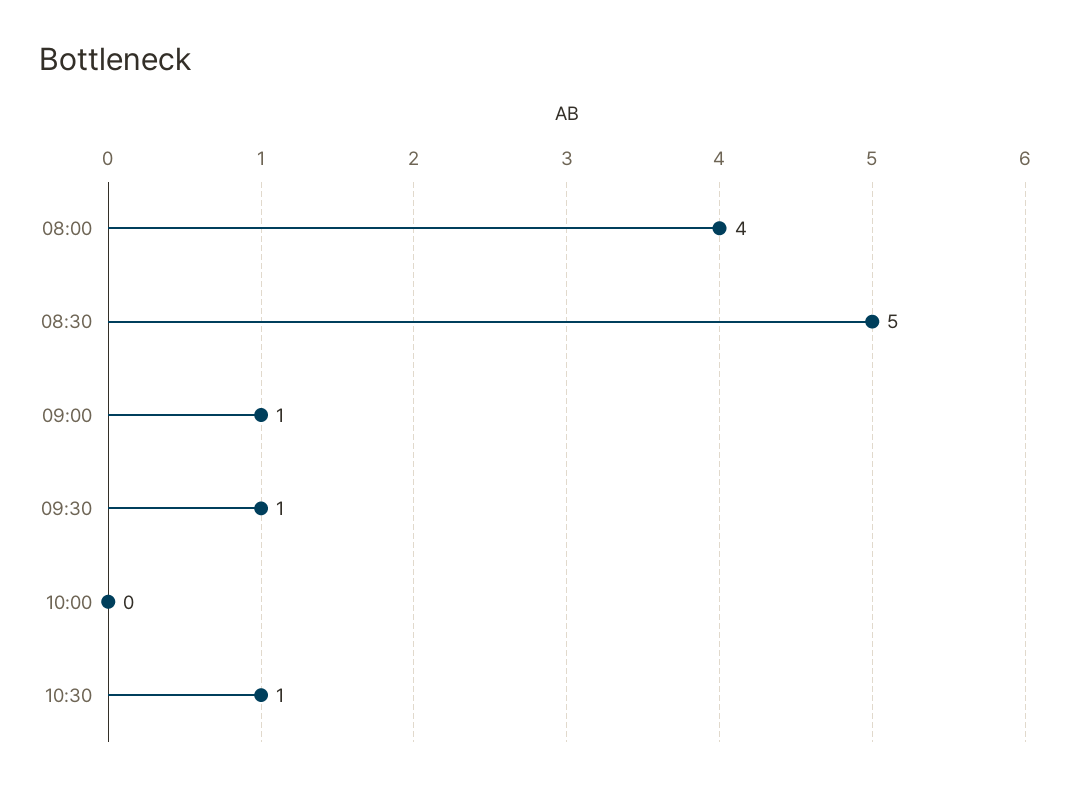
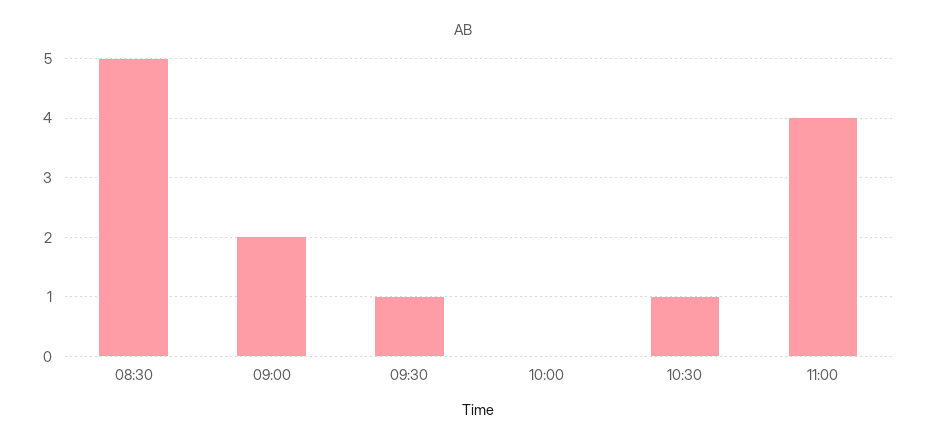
08:00: 4 -> none
09:00: 1 -> 2
11:00: none -> 4

